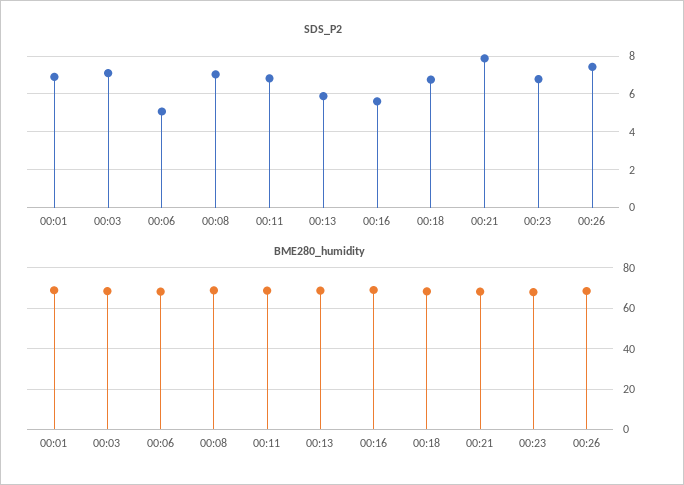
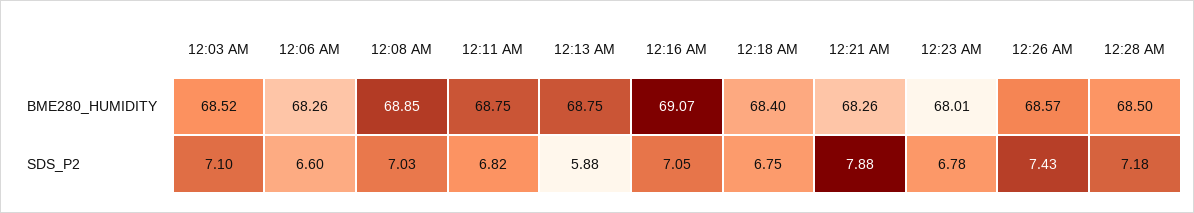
SDS_P2, 00:01: 7 -> none
SDS_P2, 00:06: 5 -> 6.6
SDS_P2, 00:16: 5.5 -> 7.05
BME280_humidity, 00:01: 70 -> none
BME280_humidity, 12:28 AM: none -> 68.5
SDS_P2, 12:28 AM: none -> 7.18

